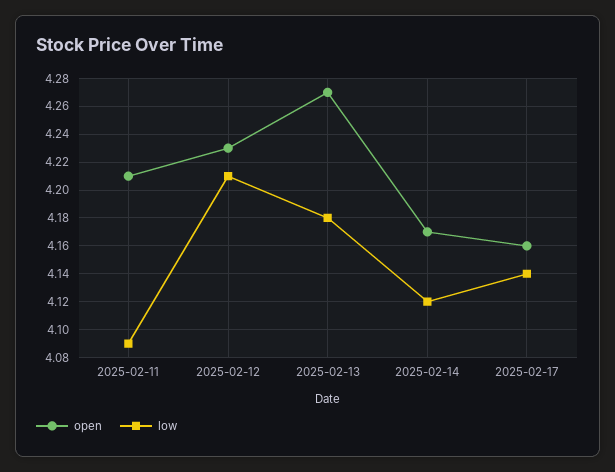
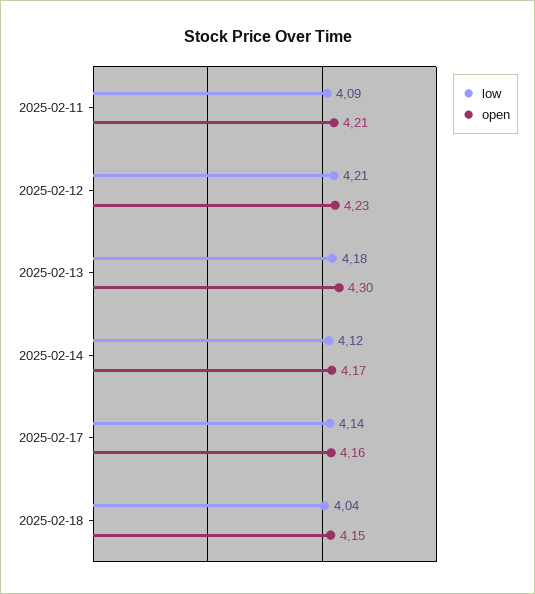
open, 2025-02-13: 4.27 -> 4.3
low, 2025-02-18: none -> 4.04
open, 2025-02-18: none -> 4.15

